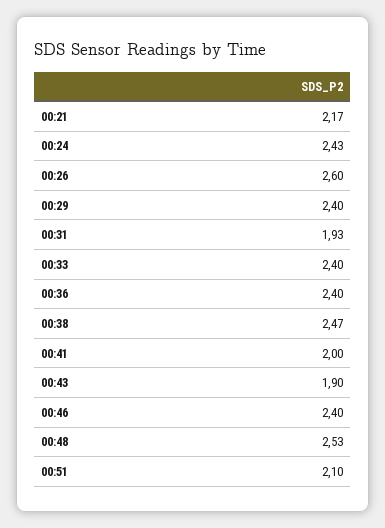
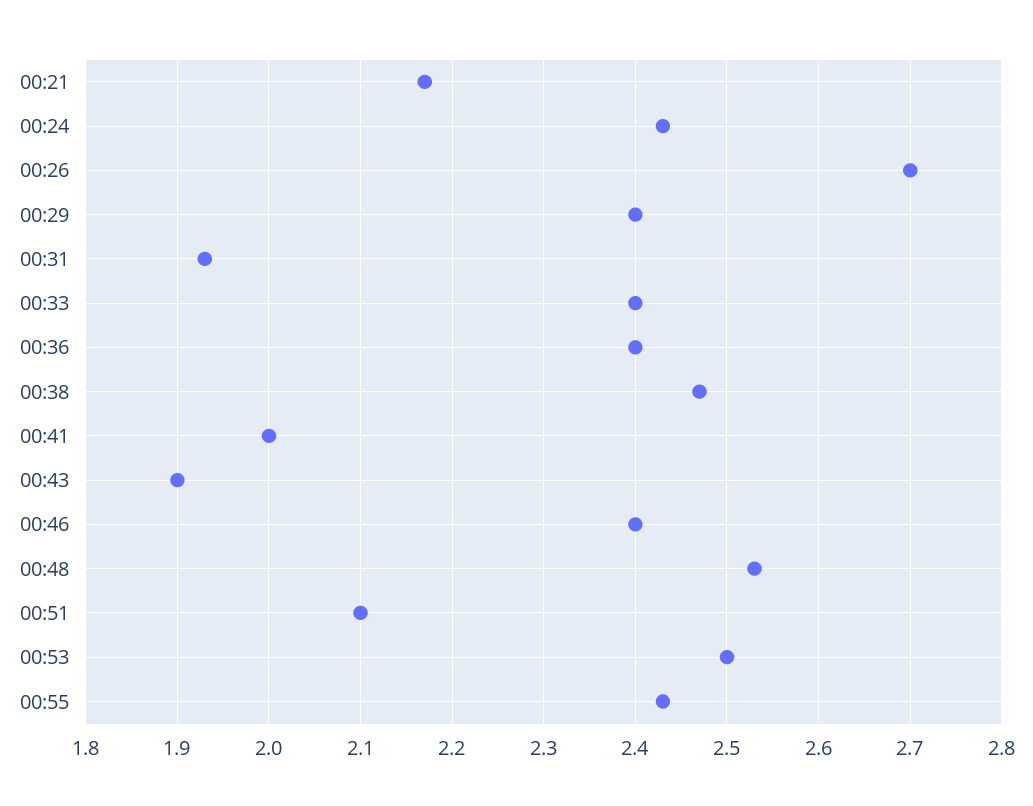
00:26: 2.6 -> 2.7
00:53: none -> 2.5
00:55: none -> 2.43

